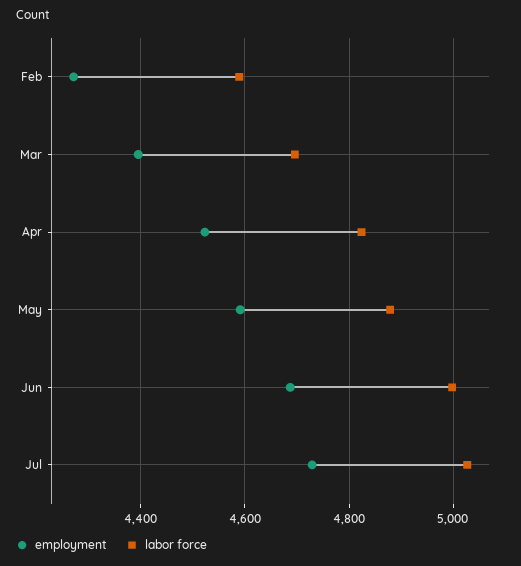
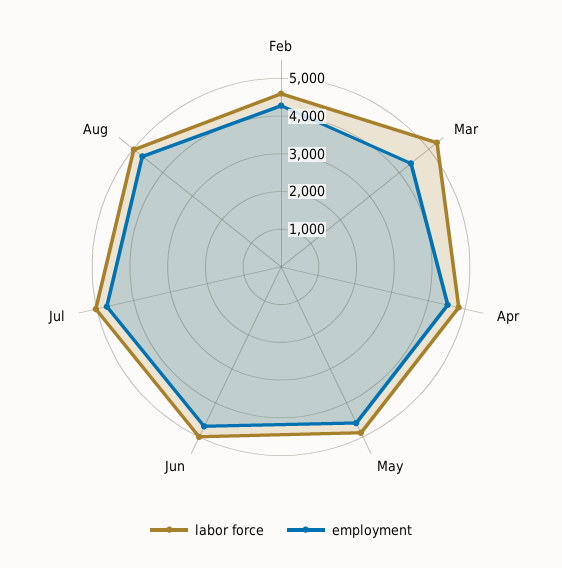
labor force, Mar: 4700 -> 5250
labor force, Aug: none -> 5000
employment, Aug: none -> 4750

